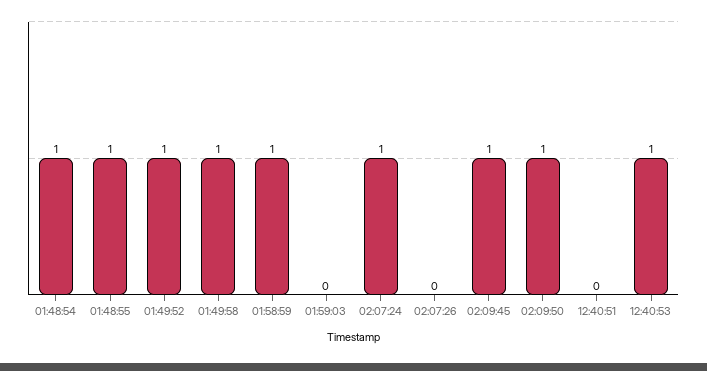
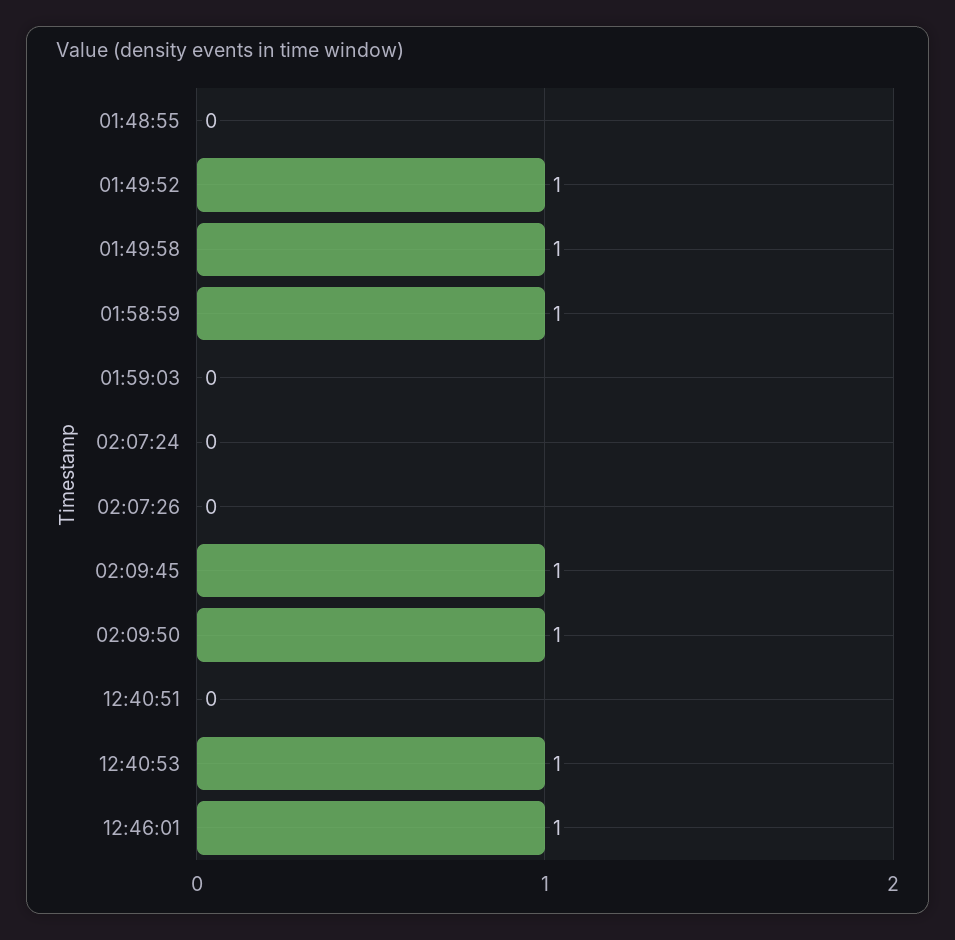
01:48:54: 1 -> none
01:48:55: 1 -> 0
02:07:24: 1 -> 0
12:46:01: none -> 1

